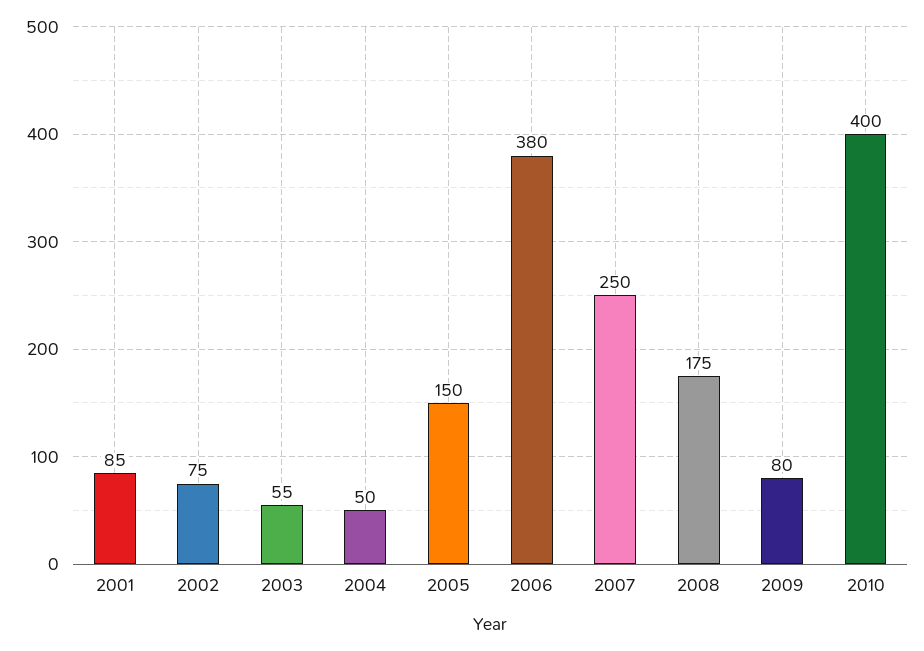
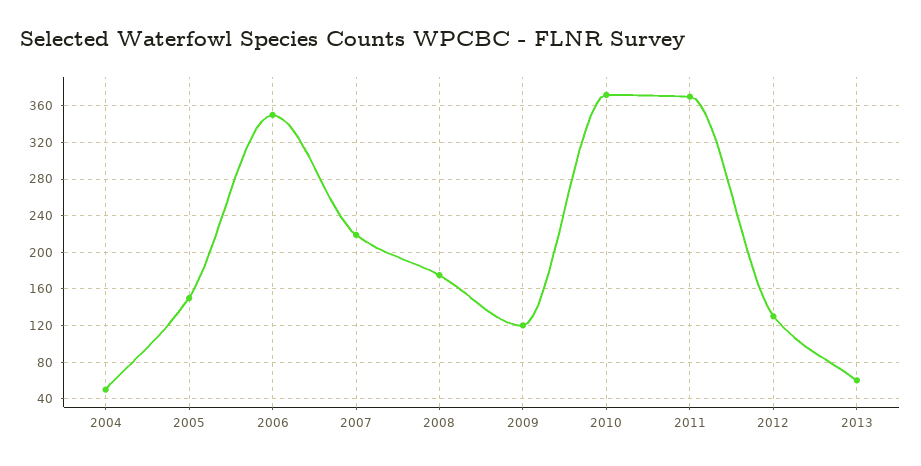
2001: 85 -> none
2002: 75 -> none
2003: 55 -> none
2006: 380 -> 350
2007: 250 -> 220
2009: 80 -> 120
2010: 400 -> 370
2011: none -> 370
2012: none -> 130
2013: none -> 60

